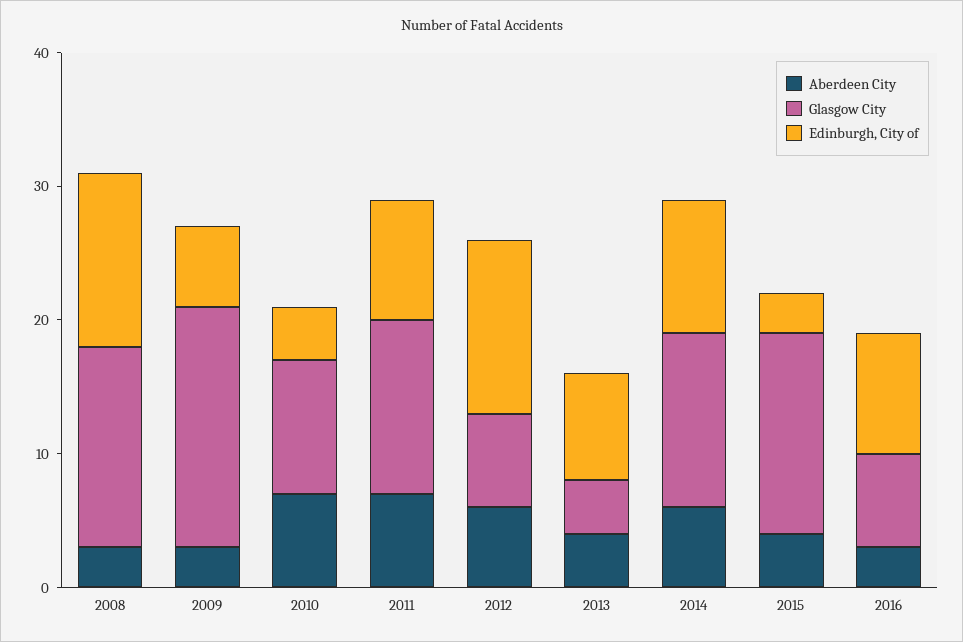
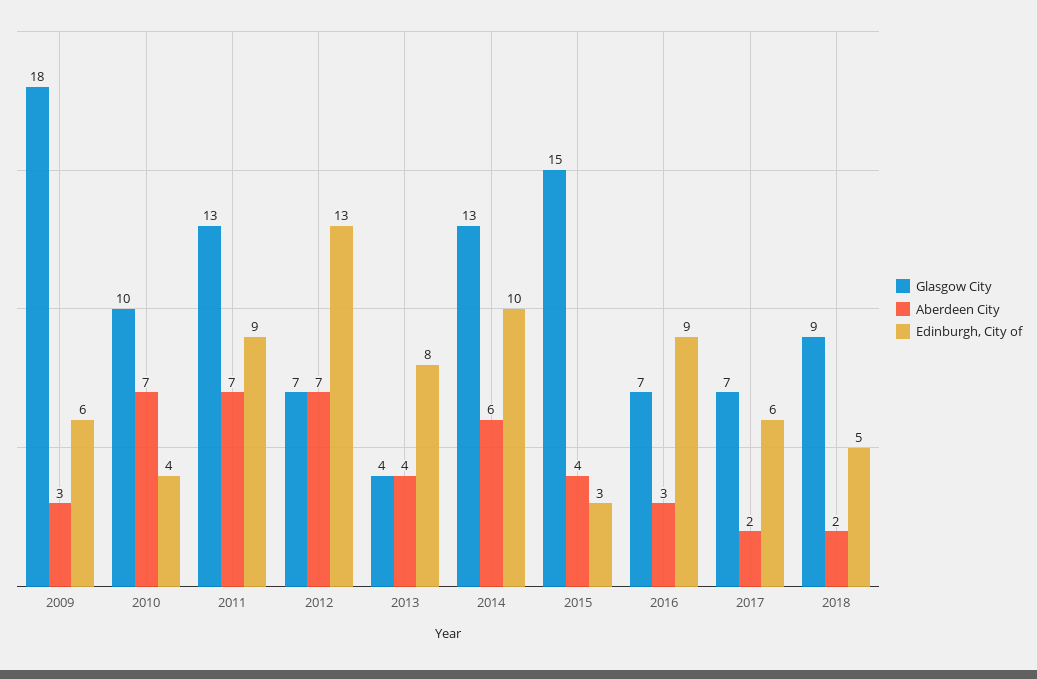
Aberdeen City, 2008: 3 -> none
Glasgow City, 2008: 15 -> none
Edinburgh, City of, 2008: 13 -> none
Aberdeen City, 2012: 6 -> 7
Glasgow City, 2017: none -> 7
Aberdeen City, 2017: none -> 2
Edinburgh, City of, 2017: none -> 6
Glasgow City, 2018: none -> 9
Aberdeen City, 2018: none -> 2
Edinburgh, City of, 2018: none -> 5

